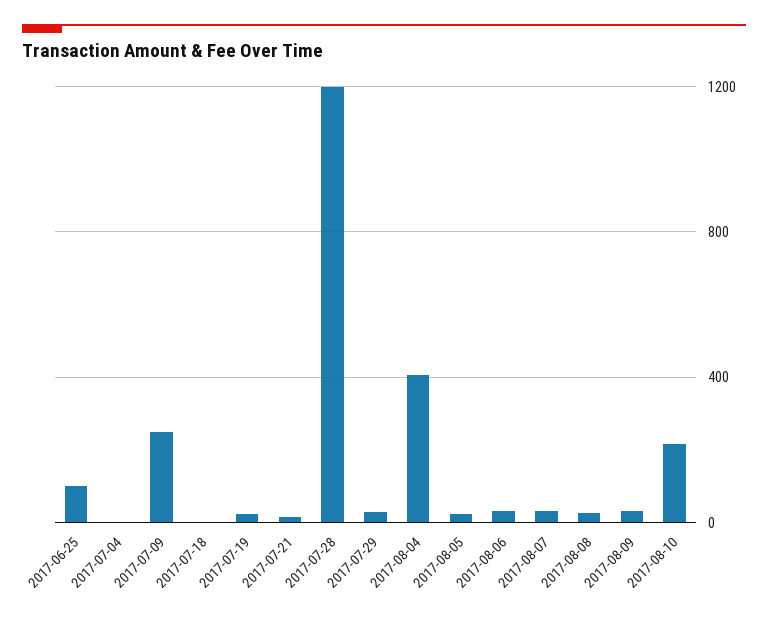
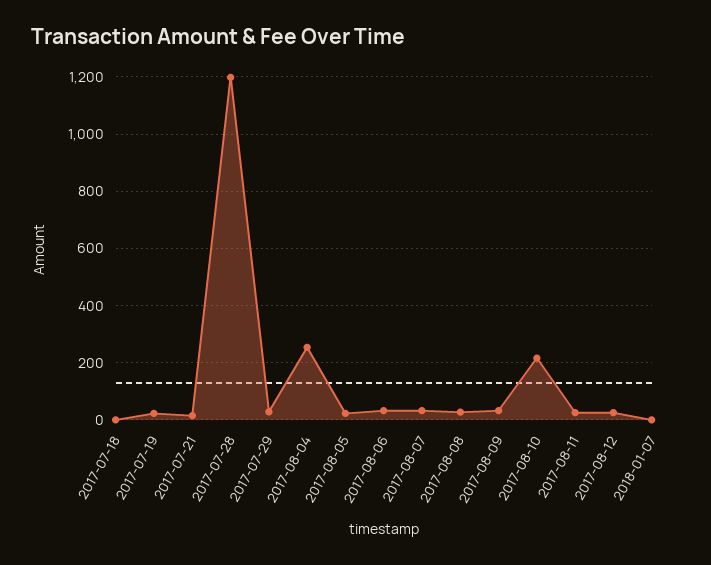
2017-06-25: 100 -> none
2017-07-04: 0 -> none
2017-07-09: 250 -> none
2017-08-04: 400 -> 250
2017-08-11: none -> 25
2017-08-12: none -> 25
2018-01-07: none -> 0

